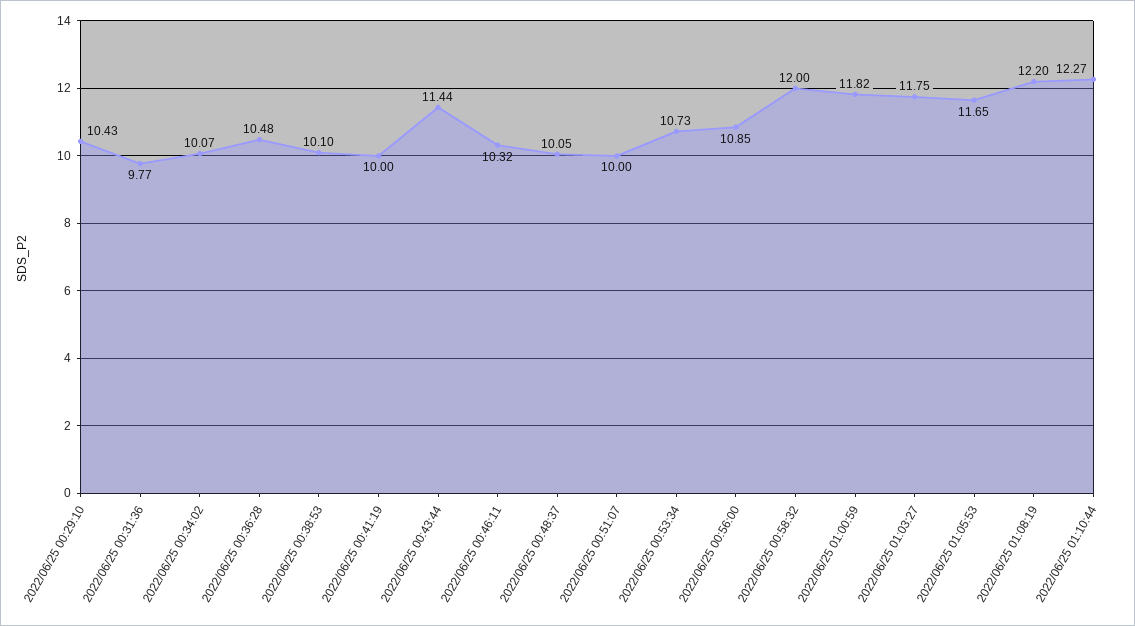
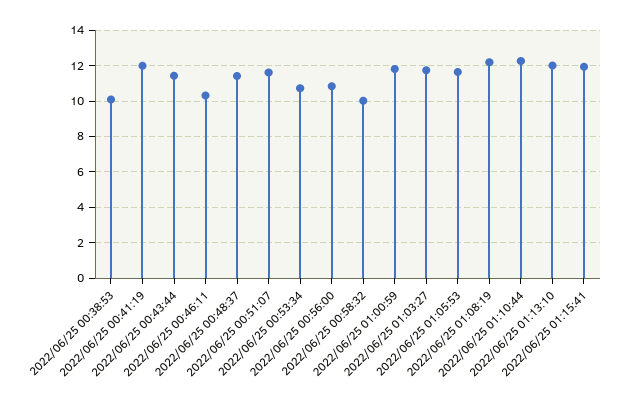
2022/06/25 00:29:10: 10.43 -> none
2022/06/25 00:31:36: 9.77 -> none
2022/06/25 00:34:02: 10.07 -> none
2022/06/25 00:36:28: 10.48 -> none
2022/06/25 00:41:19: 10 -> 12
2022/06/25 00:48:37: 10.05 -> 11.5
2022/06/25 00:51:07: 10 -> 11.5
2022/06/25 00:58:32: 12 -> 10
2022/06/25 01:13:10: none -> 12
2022/06/25 01:15:41: none -> 12

